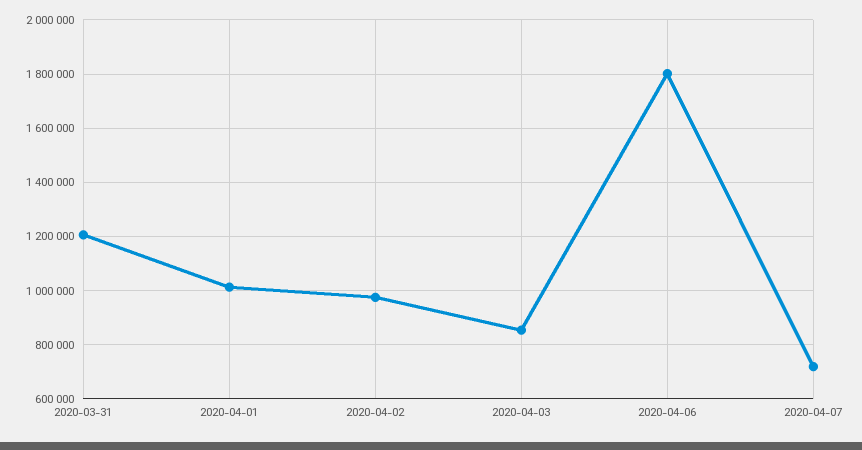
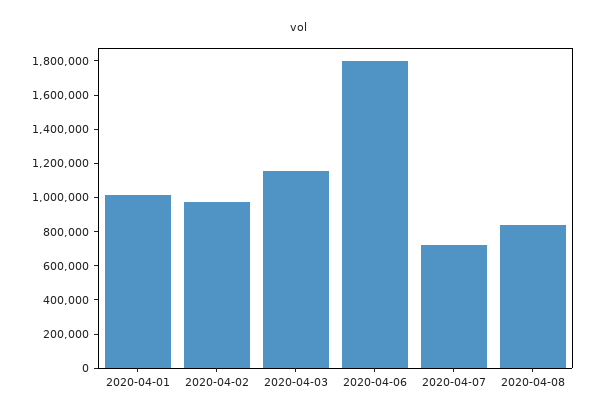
2020-03-31: 1200000 -> none
2020-04-03: 850000 -> 1150000
2020-04-08: none -> 850000

